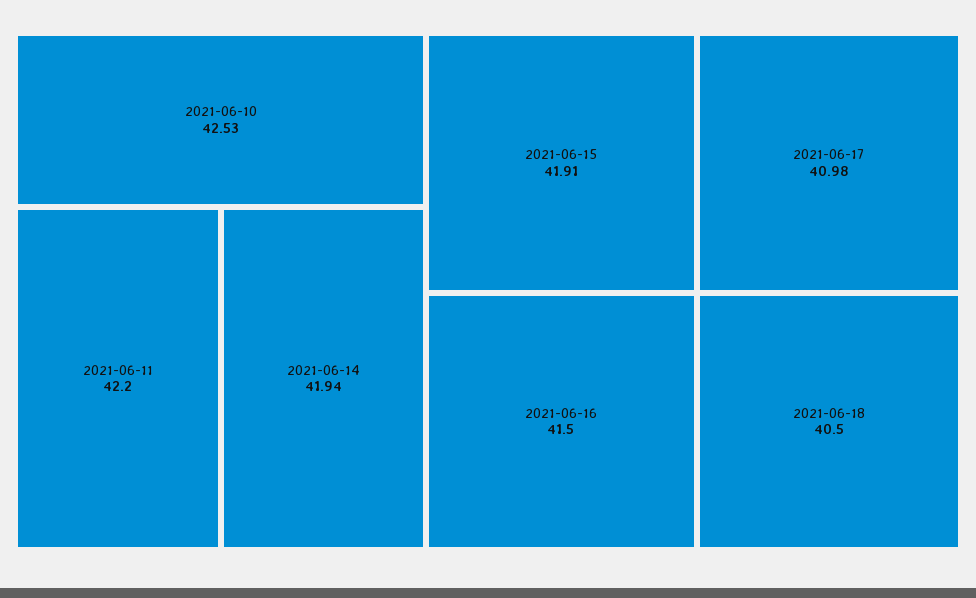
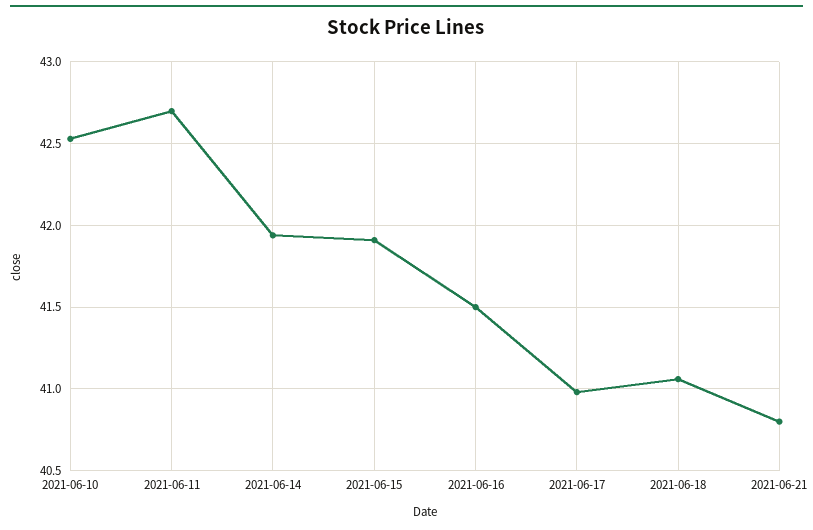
2021-06-11: 42.2 -> 42.7
2021-06-18: 40.5 -> 41.05
2021-06-21: none -> 40.8

